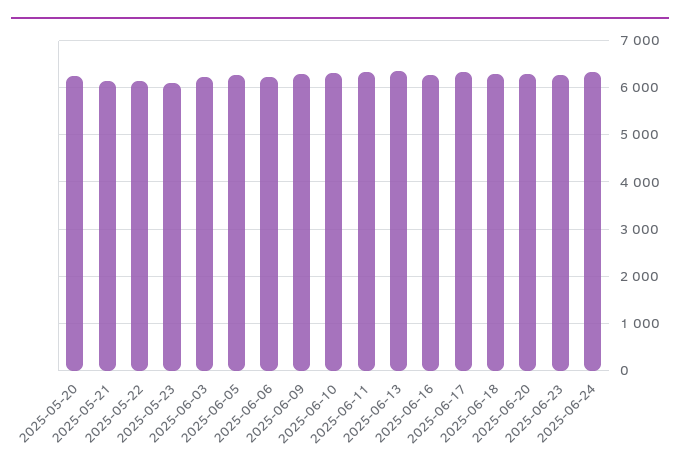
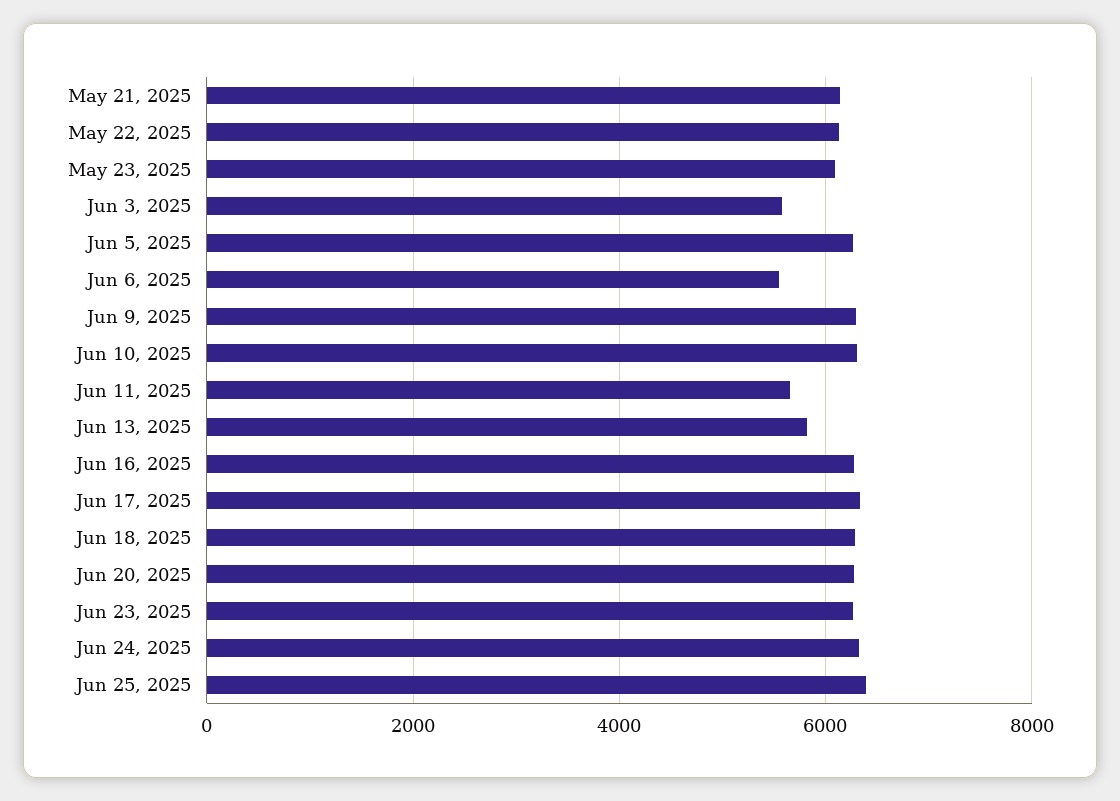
2025-05-20: 6200 -> none
2025-06-03: 6200 -> 5600
2025-06-06: 6200 -> 5600
2025-06-11: 6400 -> 5600
2025-06-13: 6400 -> 5800
Jun 25, 2025: none -> 6400

